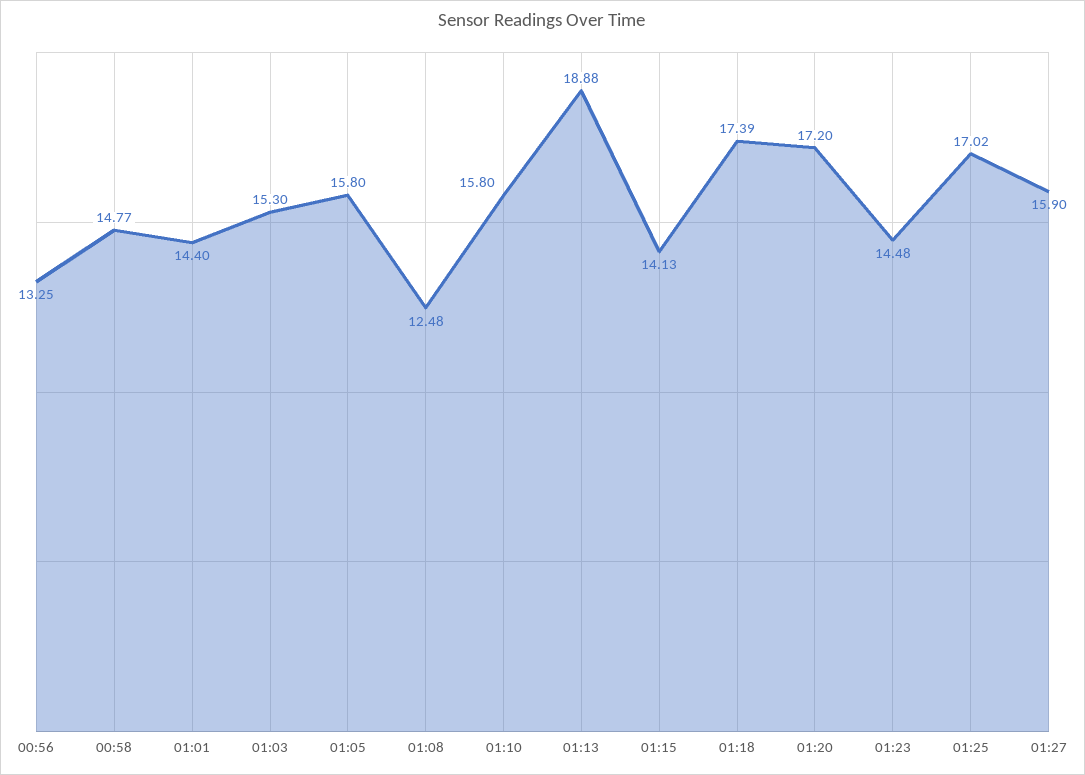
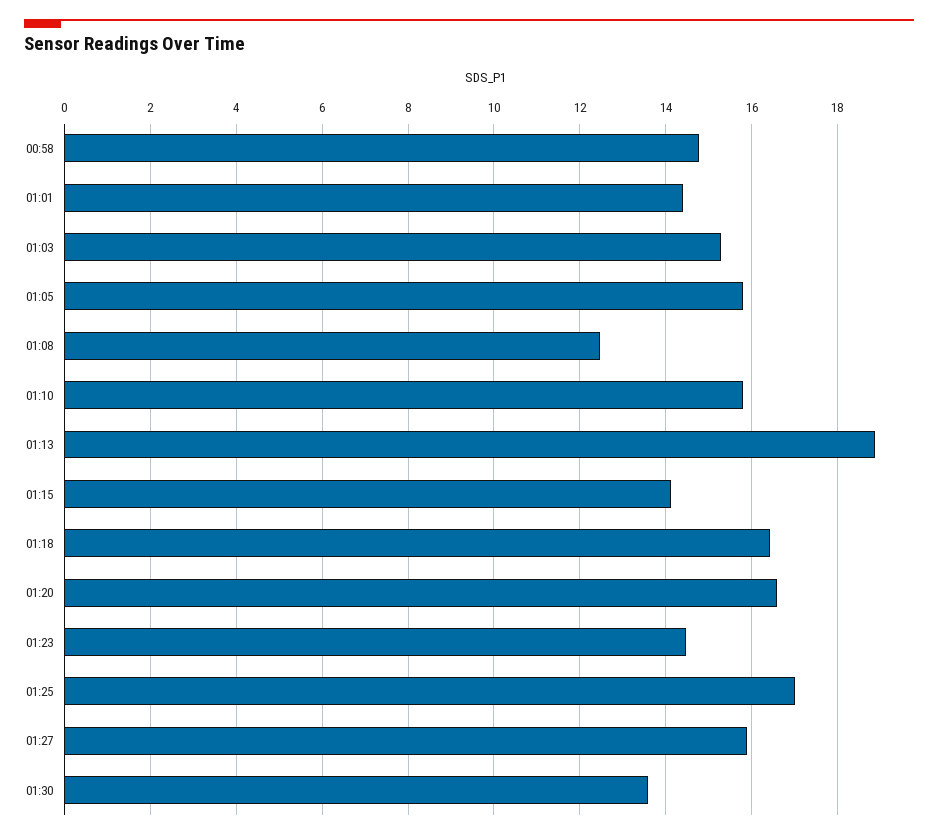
00:56: 13.25 -> none
01:18: 17.39 -> 16.4
01:20: 17.2 -> 16.6
01:30: none -> 13.6

